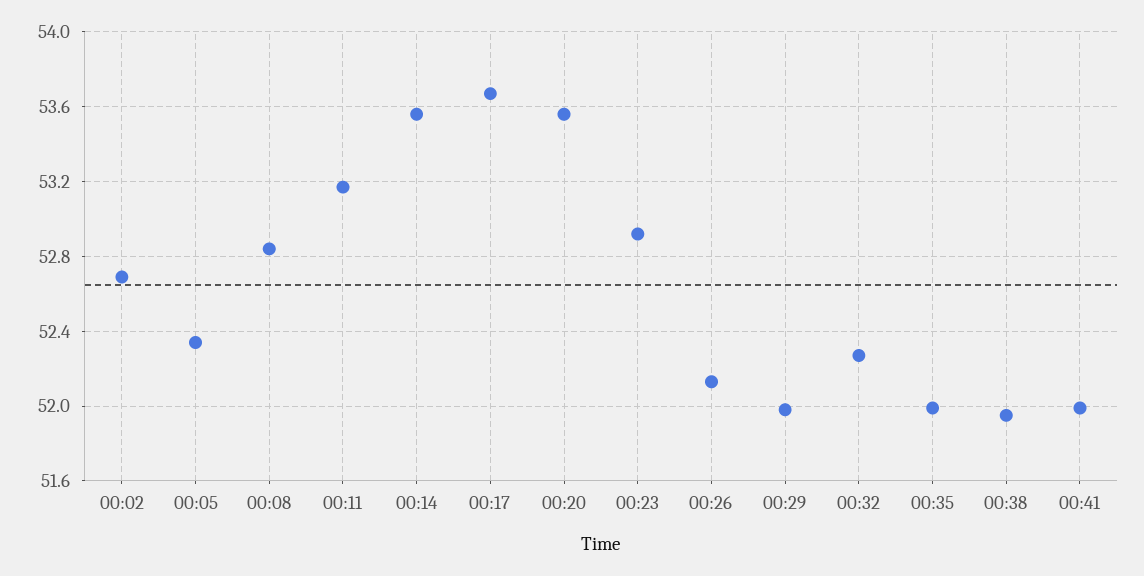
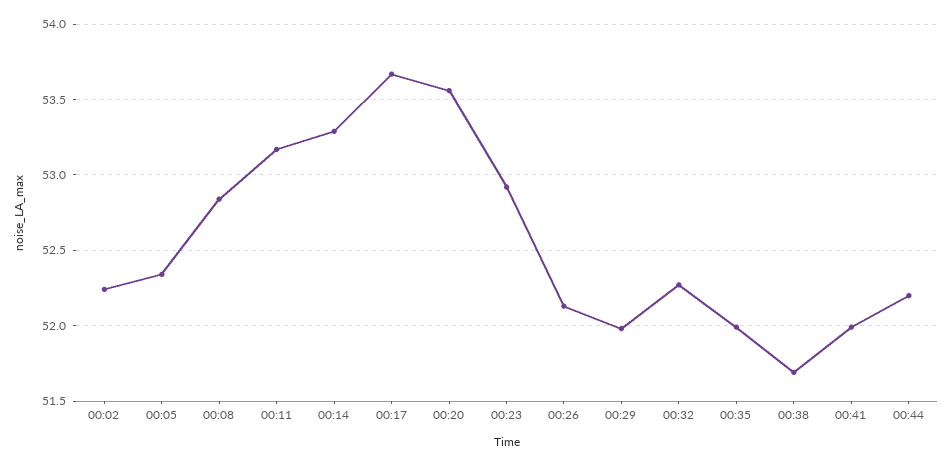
00:02: 52.7 -> 52.25
00:14: 53.55 -> 53.3
00:38: 51.95 -> 51.7
00:44: none -> 52.2

